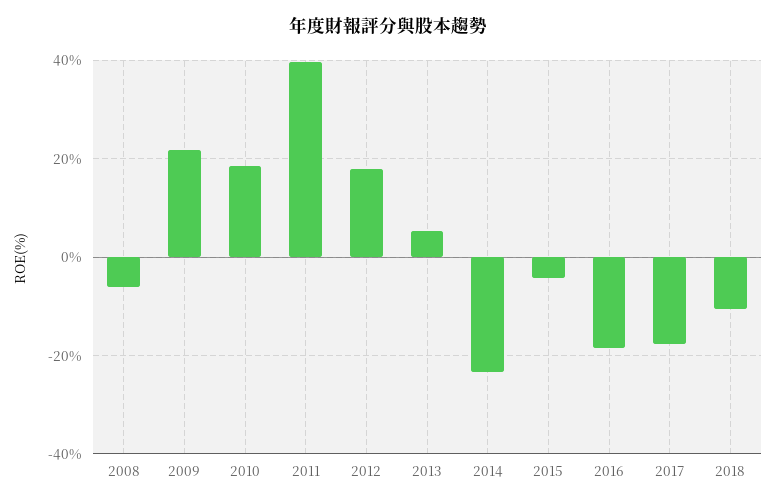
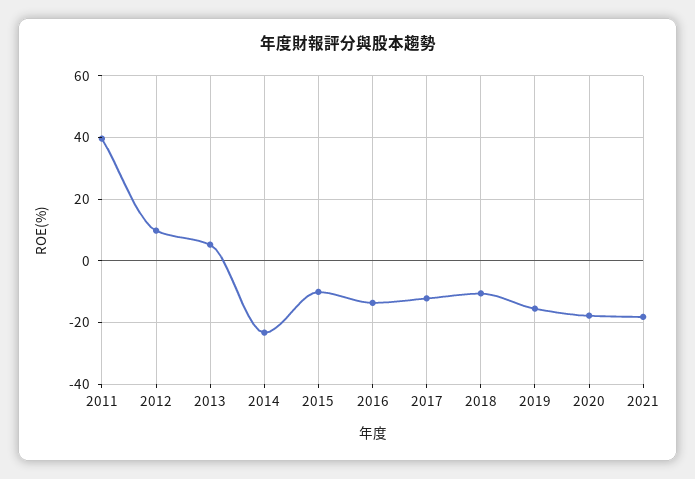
2008: -6 -> none
2009: 22 -> none
2010: 18 -> none
2012: 18 -> 10
2015: -4 -> -10
2016: -18 -> -14
2017: -18 -> -12
2019: none -> -16
2020: none -> -18
2021: none -> -18

